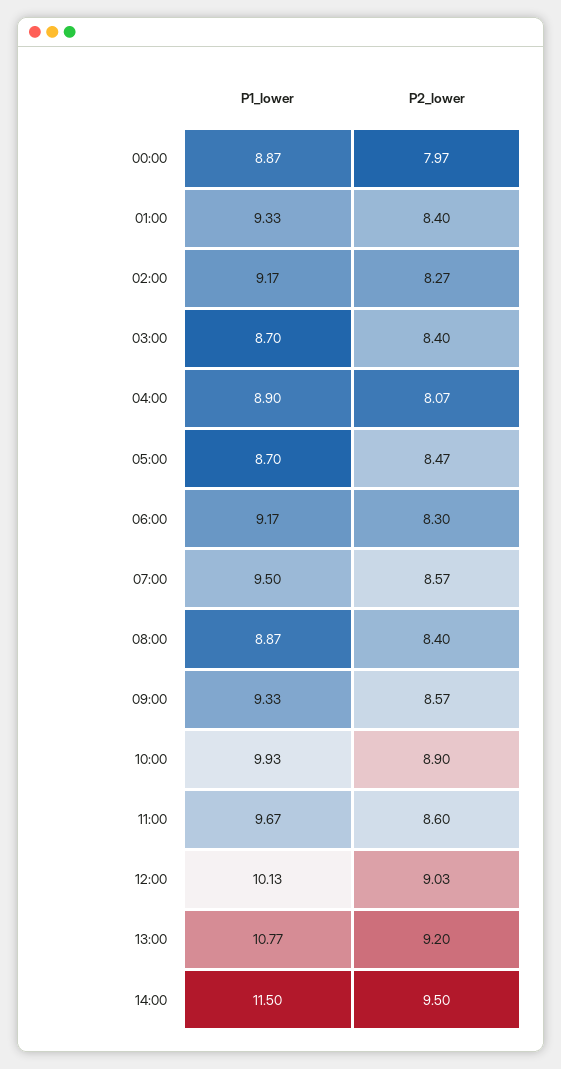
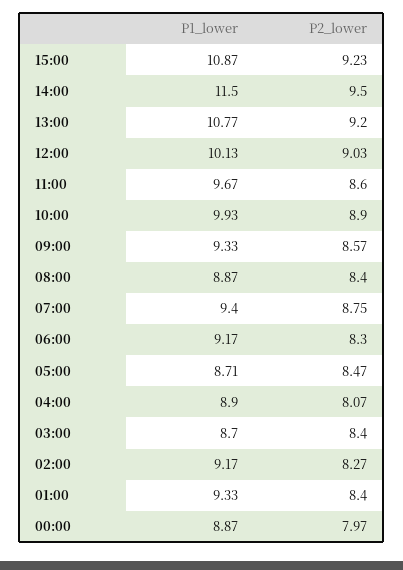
P1_lower, 05:00: 8.7 -> 8.71
P1_lower, 07:00: 9.5 -> 9.4
P2_lower, 07:00: 8.57 -> 8.75
P1_lower, 15:00: none -> 10.87
P2_lower, 15:00: none -> 9.23

